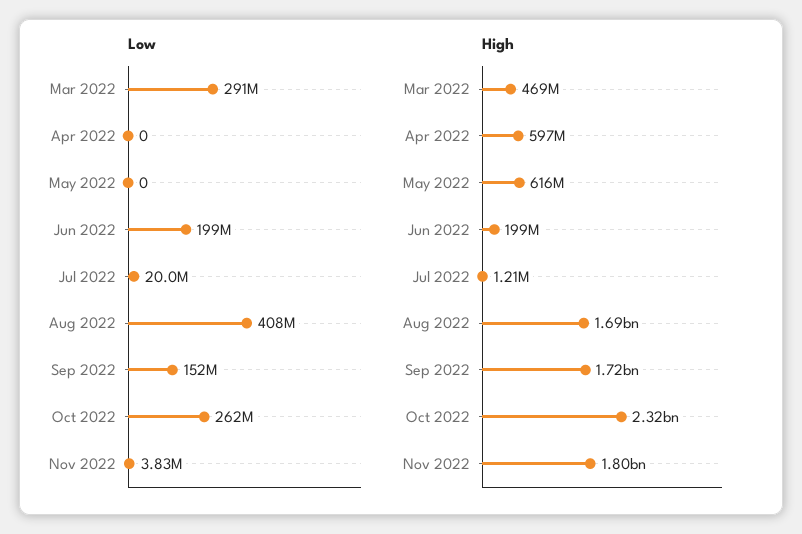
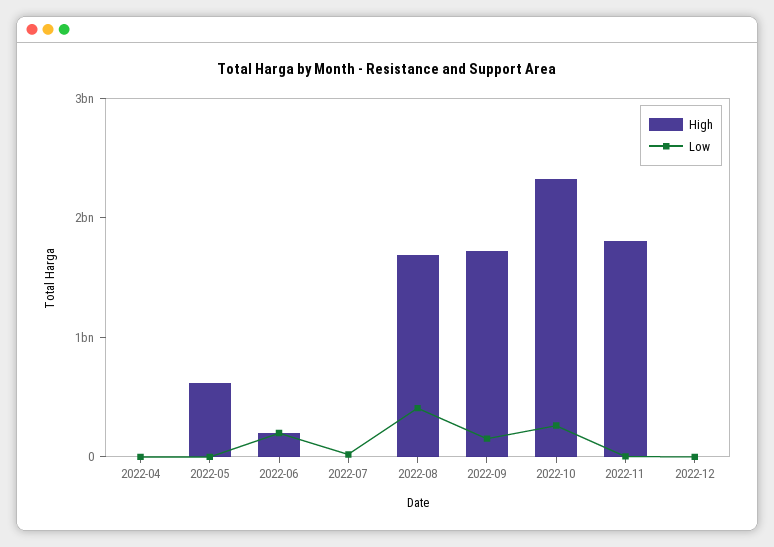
Low, Mar 2022: 291000000 -> none
High, Mar 2022: 469000000 -> none
High, Apr 2022: 597000000 -> 0
High, 2022-12: none -> 0
Low, 2022-12: none -> 0

